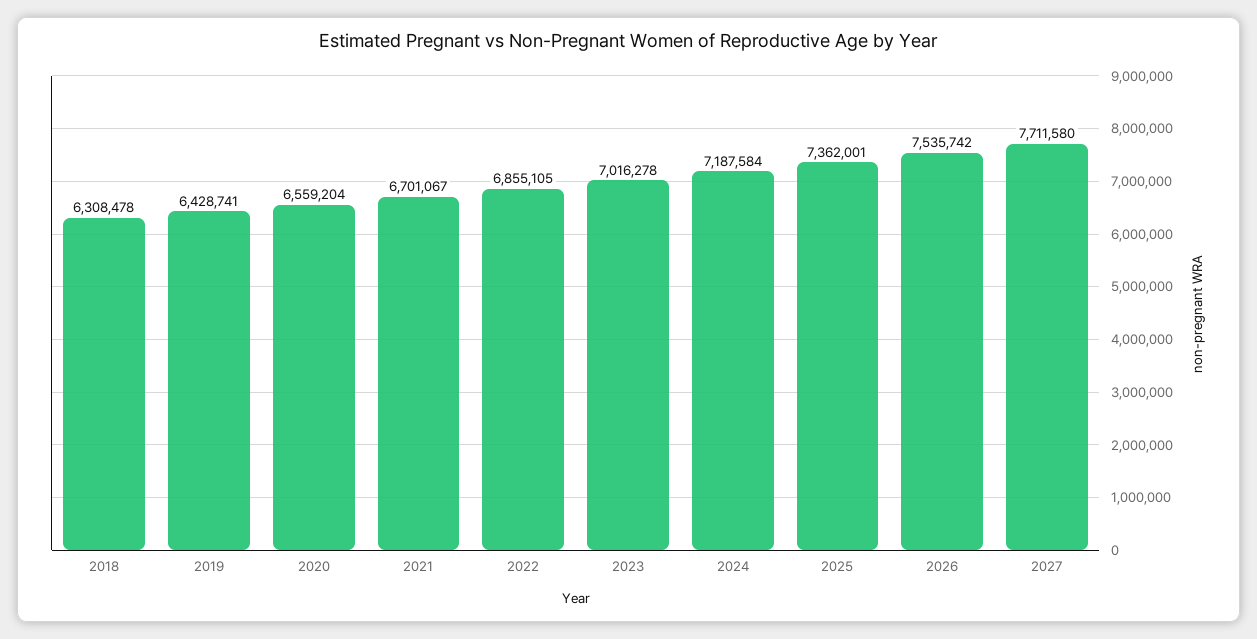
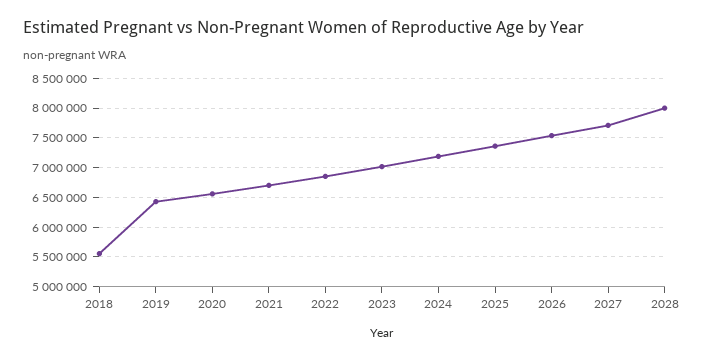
2018: 6308478 -> 5500000
2028: none -> 8000000

